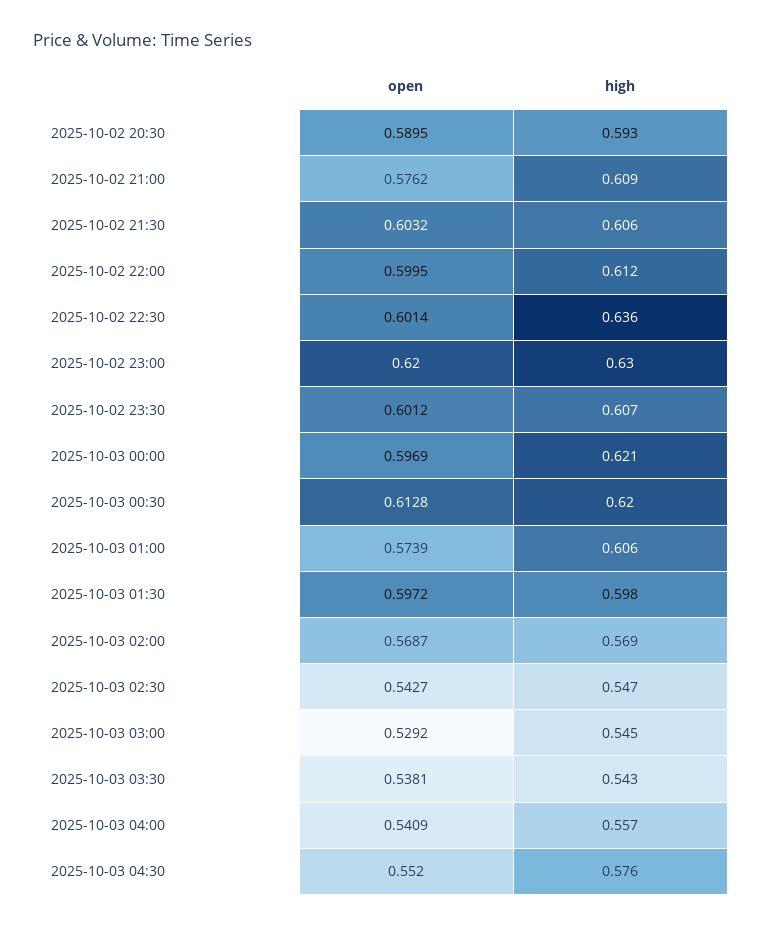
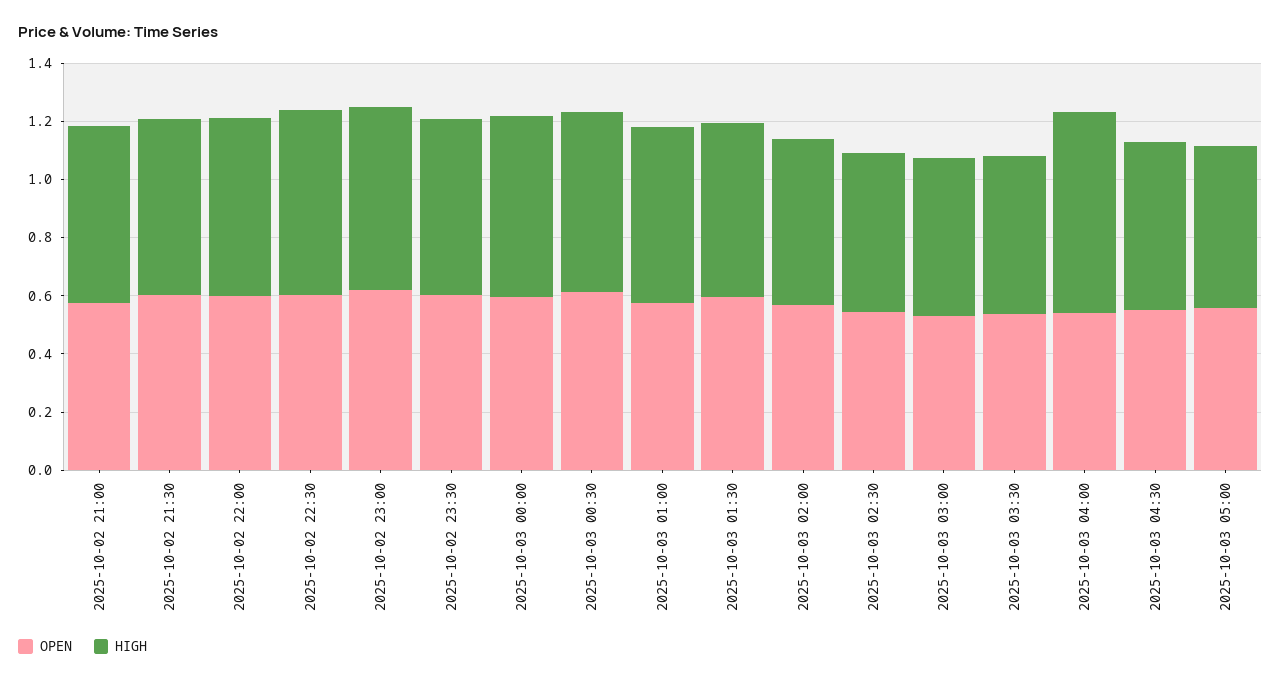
open, 2025-10-02 20:30: 0.5895 -> none
high, 2025-10-02 20:30: 0.593 -> none
high, 2025-10-03 04:00: 0.557 -> 0.7
open, 2025-10-03 05:00: none -> 0.55
high, 2025-10-03 05:00: none -> 0.55

